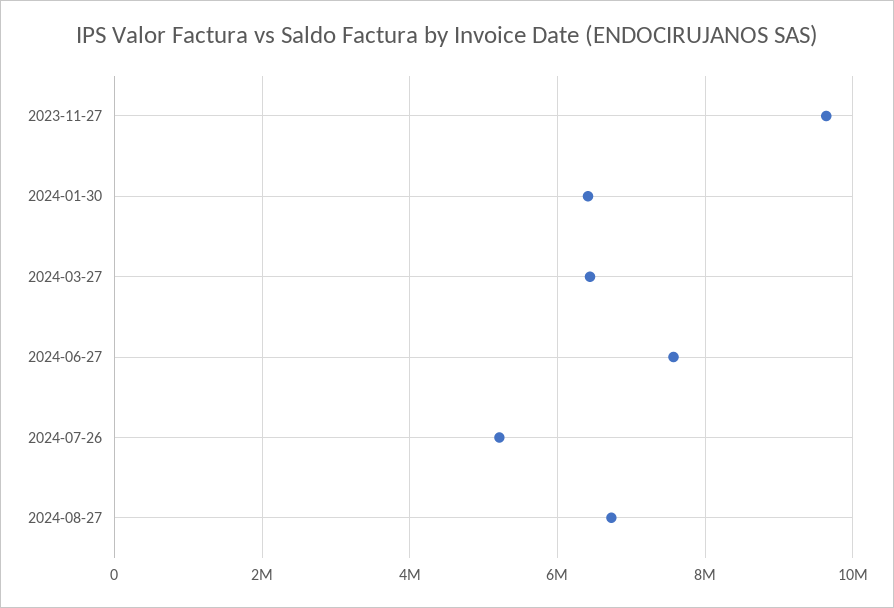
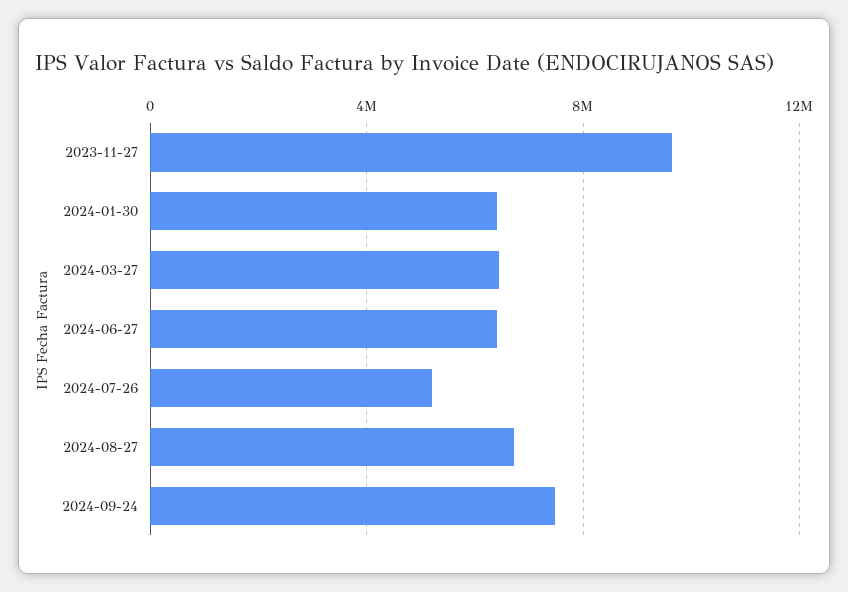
2024-06-27: 7600000 -> 6500000
2024-09-24: none -> 7500000

